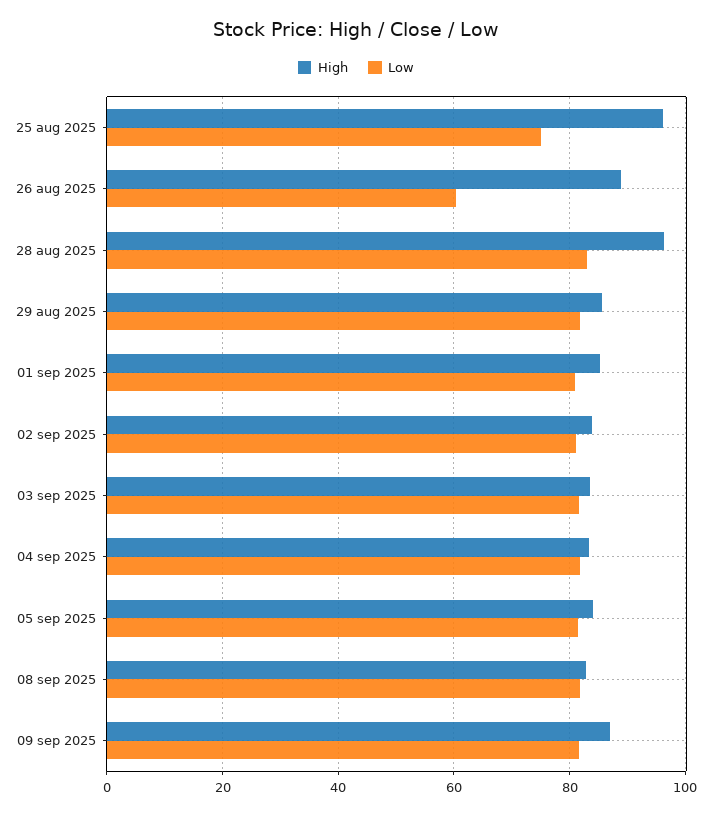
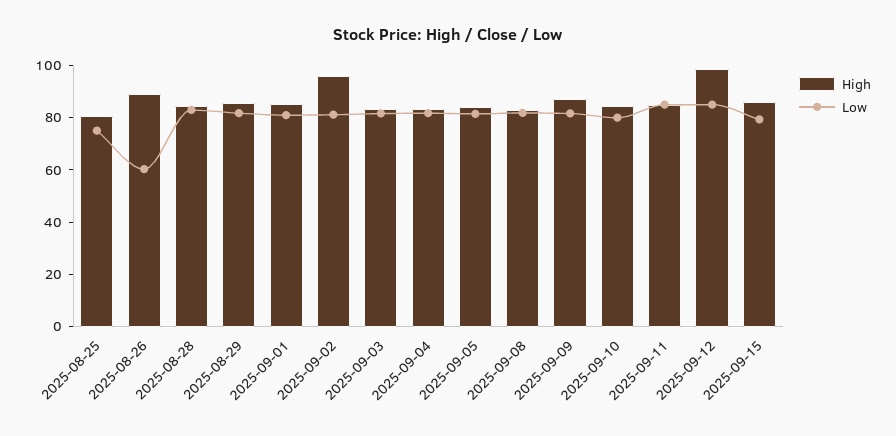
High, 25 aug 2025: 96 -> 80
High, 28 aug 2025: 96 -> 85
High, 02 sep 2025: 84 -> 95
High, 2025-09-10: none -> 85
Low, 2025-09-10: none -> 80
High, 2025-09-11: none -> 85
Low, 2025-09-11: none -> 85
High, 2025-09-12: none -> 100
Low, 2025-09-12: none -> 85
High, 2025-09-15: none -> 85
Low, 2025-09-15: none -> 80

